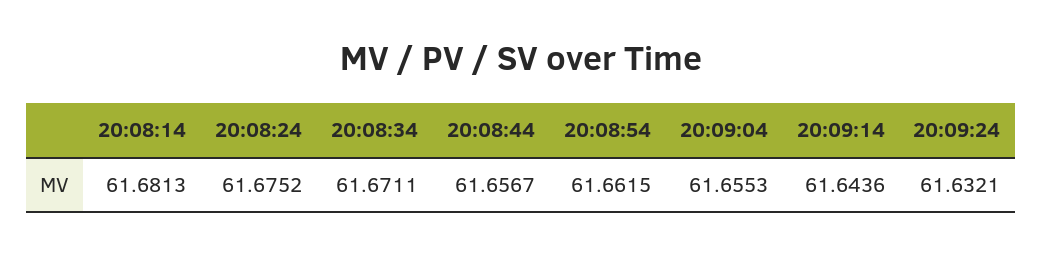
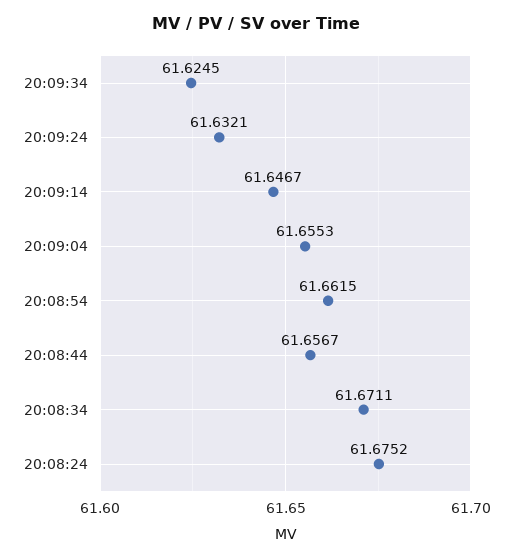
20:08:14: 61.6813 -> none
20:09:14: 61.6436 -> 61.6467
20:09:34: none -> 61.6245

